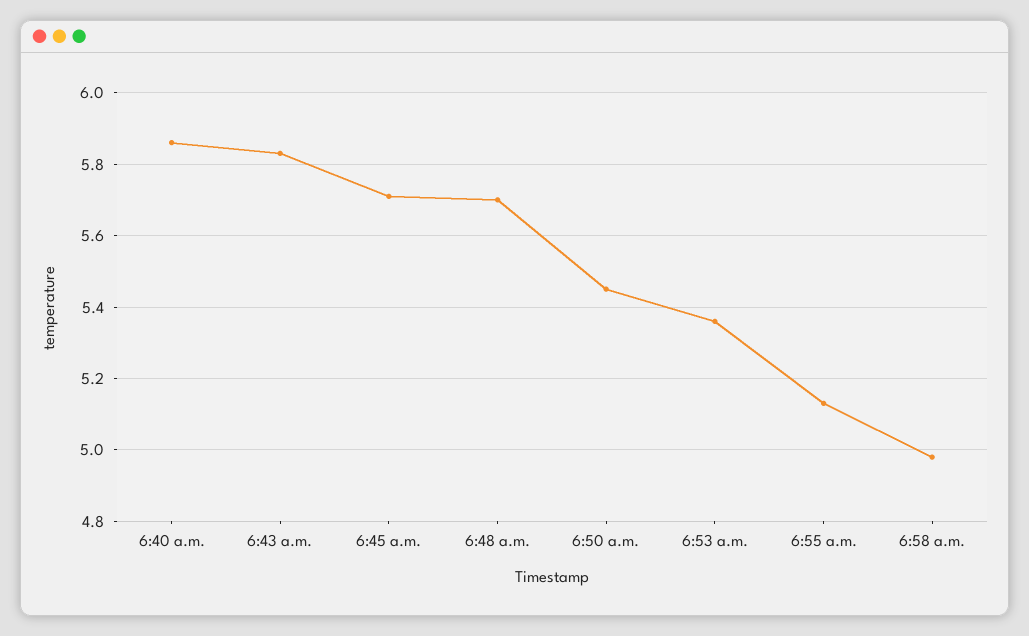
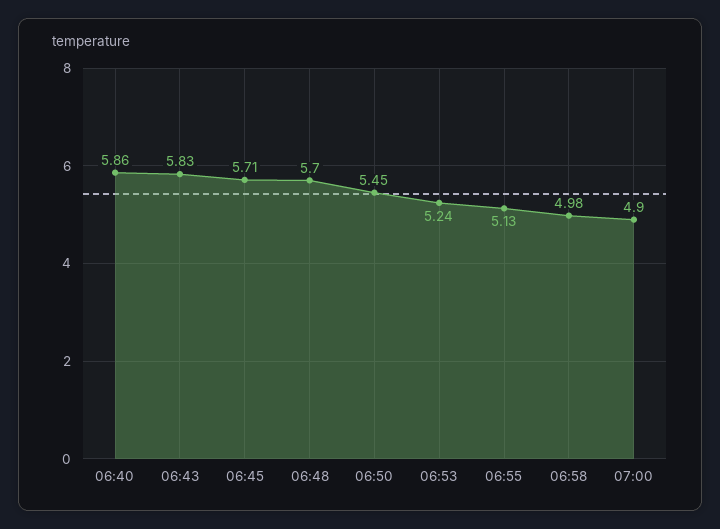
6:53 a.m.: 5.35 -> 5.24
07:00: none -> 4.9

